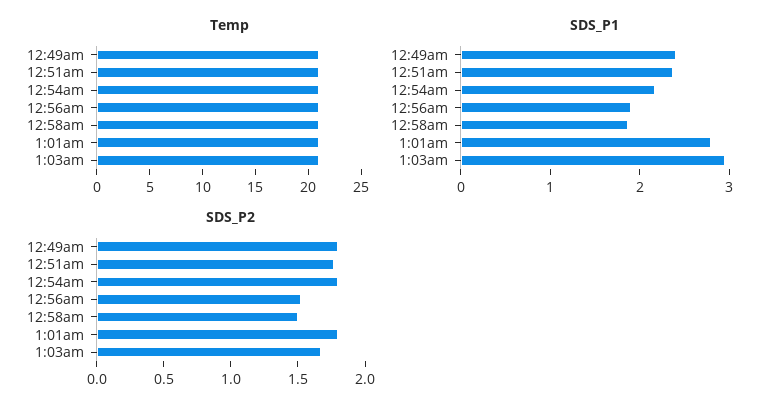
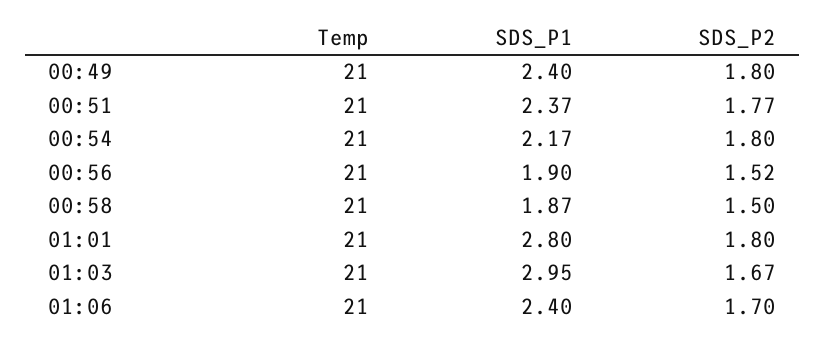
Temp, 01:06: none -> 21
SDS_P1, 01:06: none -> 2.4
SDS_P2, 01:06: none -> 1.7

